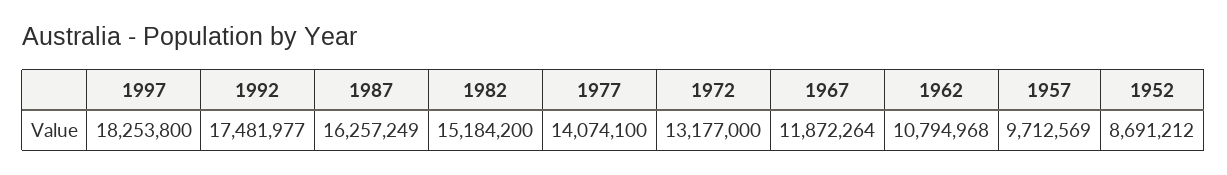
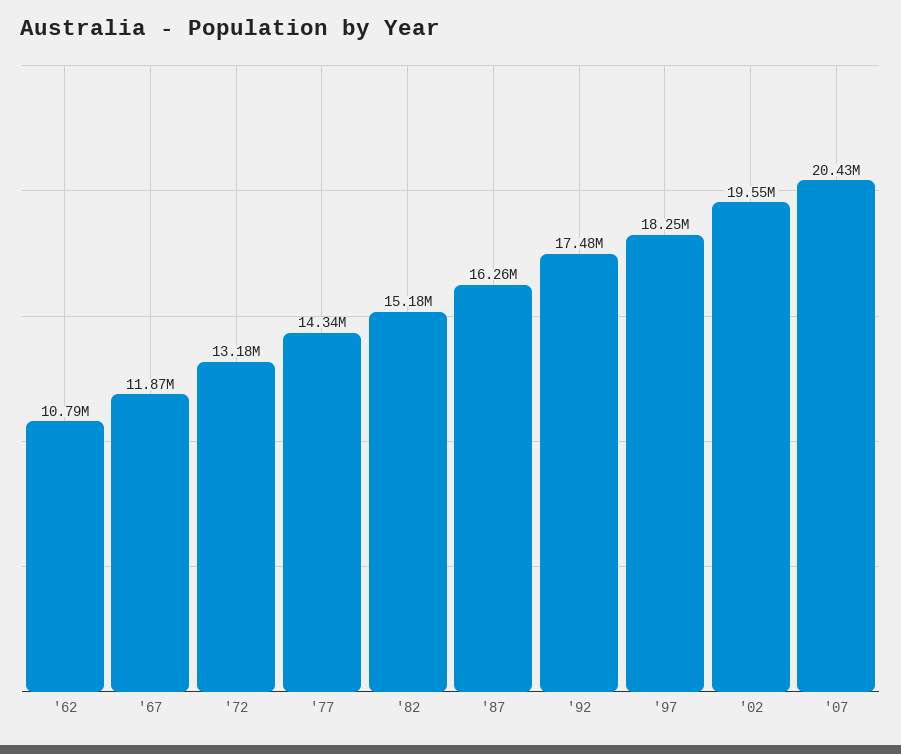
1977: 14074100 -> 14340000
1957: 9712569 -> none
1952: 8691212 -> none
'02: none -> 19550000
'07: none -> 20430000

